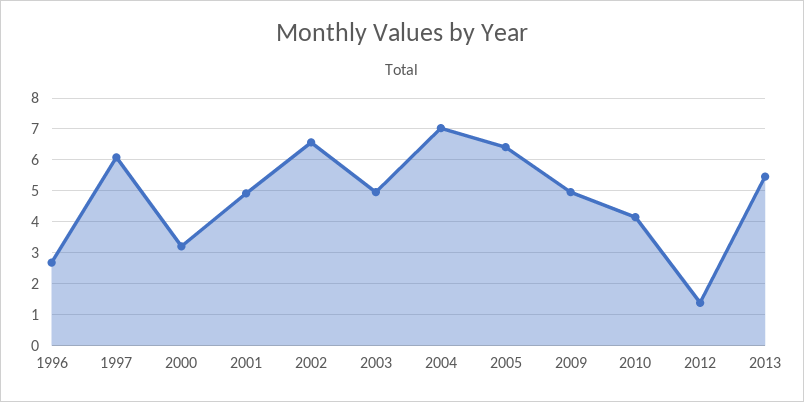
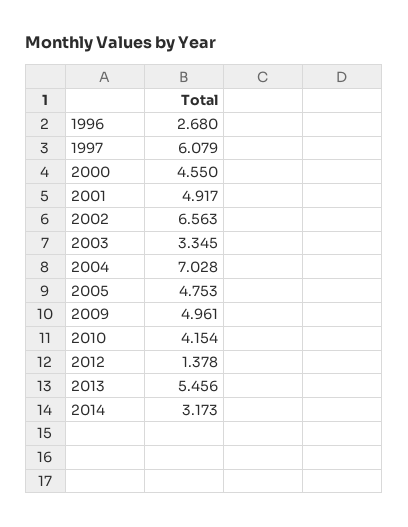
2000: 3.2 -> 4.55
2003: 5 -> 3.345
2005: 6.4 -> 4.753
2014: none -> 3.173

